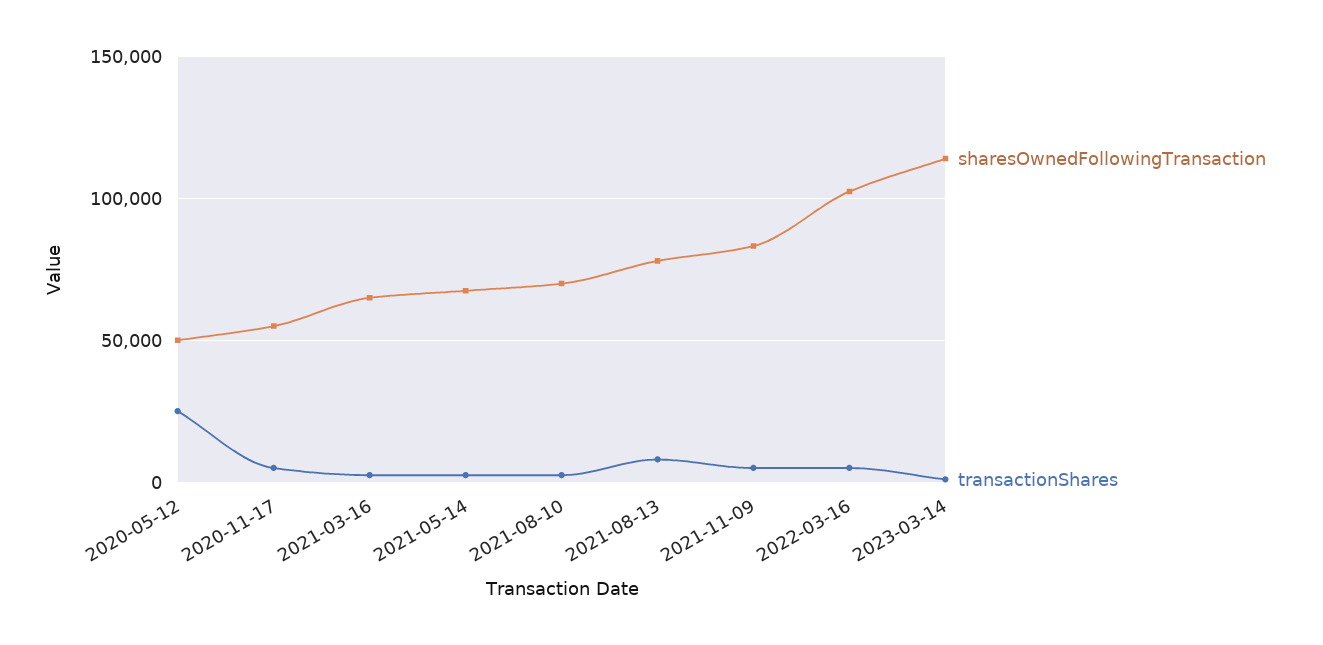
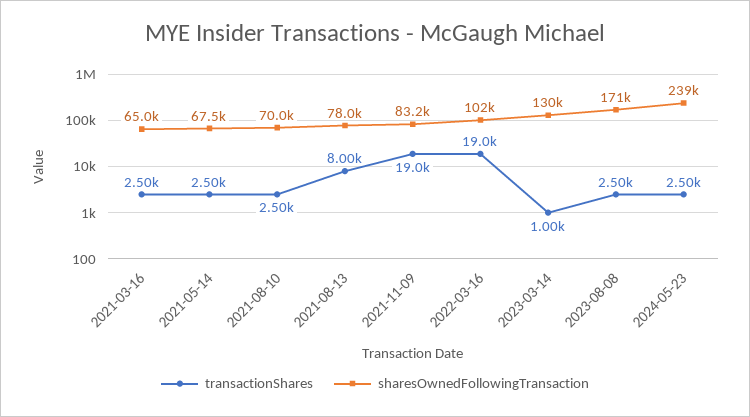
sharesOwnedFollowingTransaction, 2020-05-12: 50000 -> none
transactionShares, 2020-05-12: 25000 -> none
sharesOwnedFollowingTransaction, 2020-11-17: 55000 -> none
transactionShares, 2020-11-17: 5000 -> none
transactionShares, 2021-11-09: 5000 -> 19000
transactionShares, 2022-03-16: 5000 -> 19000
sharesOwnedFollowingTransaction, 2023-03-14: 115000 -> 130000
transactionShares, 2023-08-08: none -> 2500
sharesOwnedFollowingTransaction, 2023-08-08: none -> 171000
transactionShares, 2024-05-23: none -> 2500
sharesOwnedFollowingTransaction, 2024-05-23: none -> 239000

